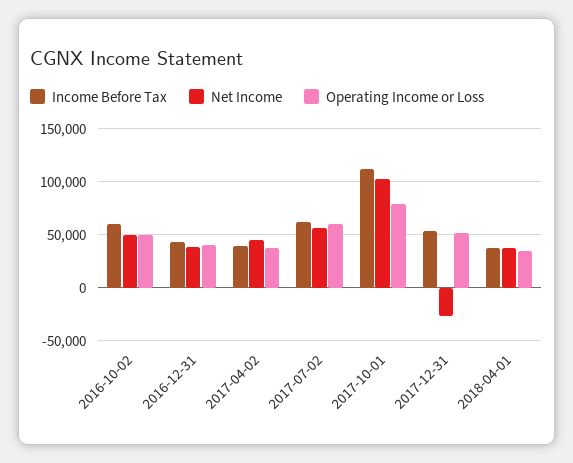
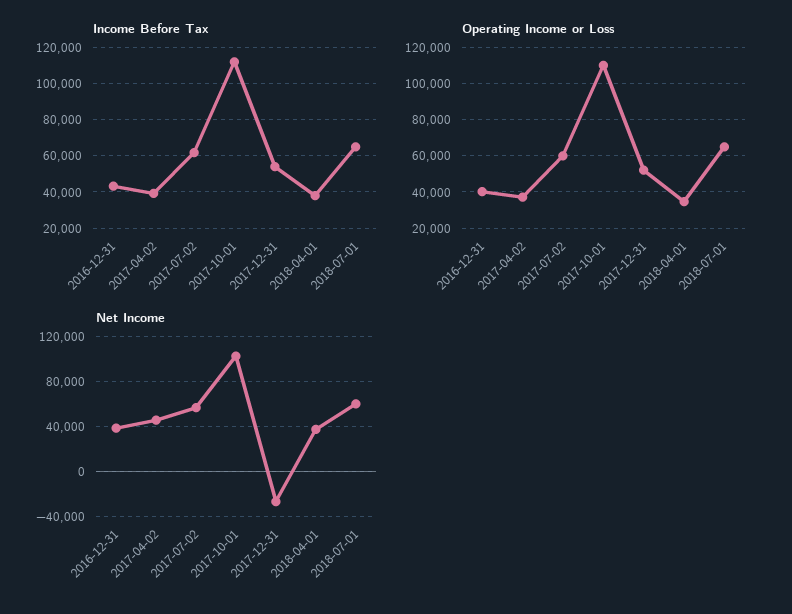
Income Before Tax, 2016-10-02: 60000 -> none
Net Income, 2016-10-02: 50000 -> none
Operating Income or Loss, 2016-10-02: 50000 -> none
Operating Income or Loss, 2017-10-01: 80000 -> 110000
Income Before Tax, 2018-07-01: none -> 65000
Operating Income or Loss, 2018-07-01: none -> 65000
Net Income, 2018-07-01: none -> 60000

